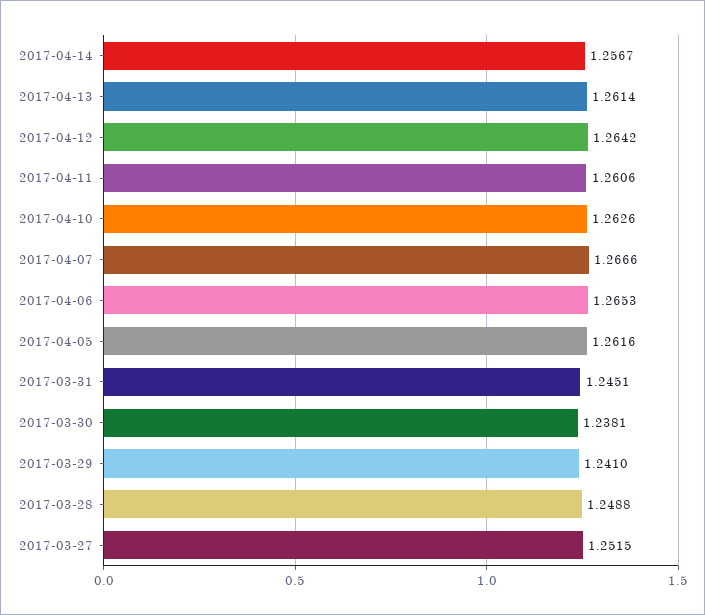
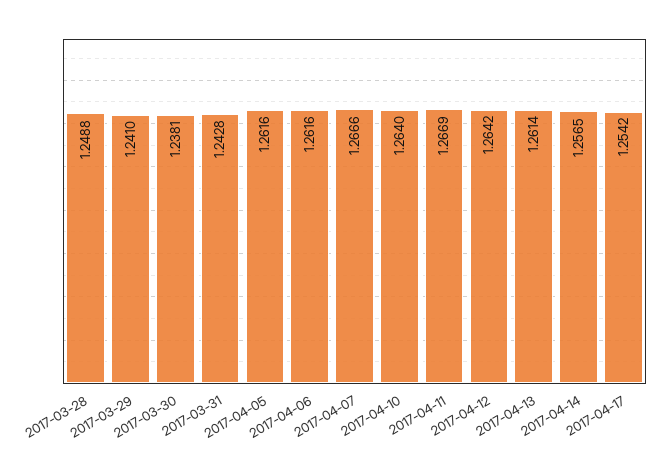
2017-04-14: 1.2567 -> 1.2565
2017-04-11: 1.2606 -> 1.2669
2017-04-10: 1.2626 -> 1.264
2017-04-06: 1.2653 -> 1.2616
2017-03-31: 1.2451 -> 1.2428
2017-03-27: 1.2515 -> none
2017-04-17: none -> 1.2542

